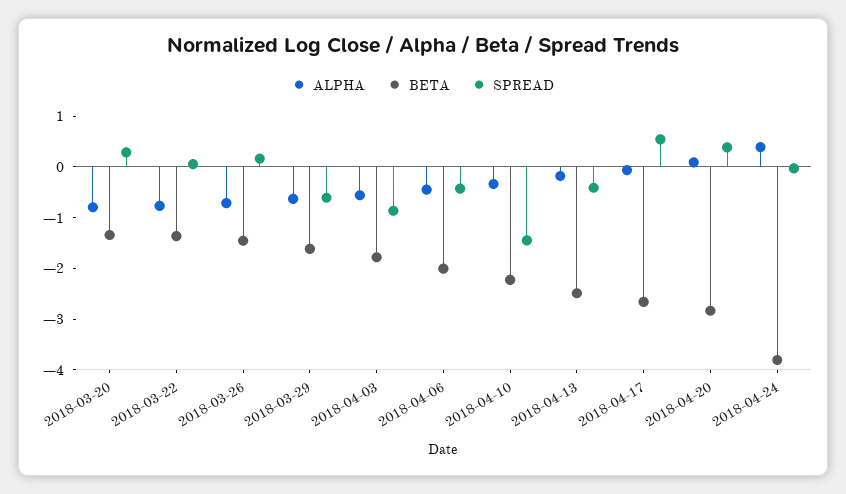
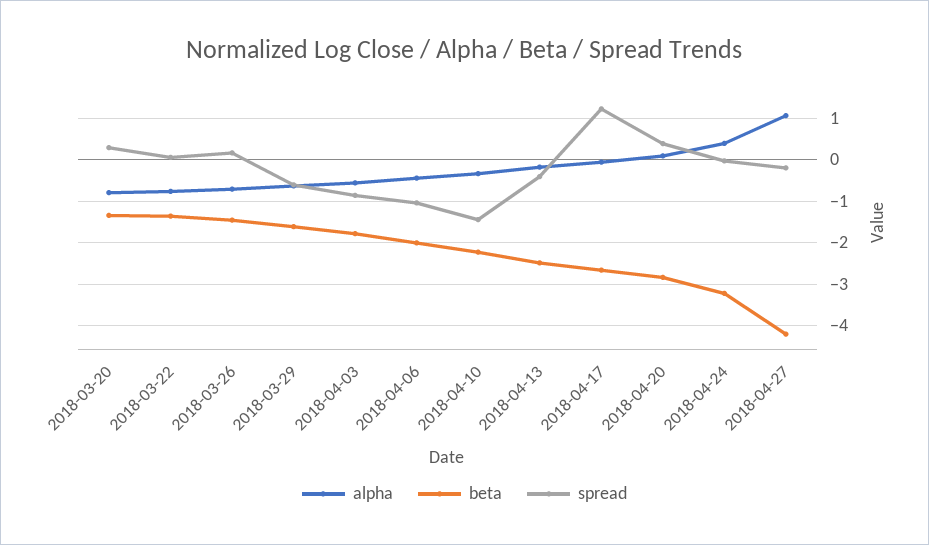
SPREAD, 2018-04-06: -0.4 -> -1
SPREAD, 2018-04-17: 0.6 -> 1.2
BETA, 2018-04-24: -3.8 -> -3.2
ALPHA, 2018-04-27: none -> 1
BETA, 2018-04-27: none -> -4.2
SPREAD, 2018-04-27: none -> -0.2

